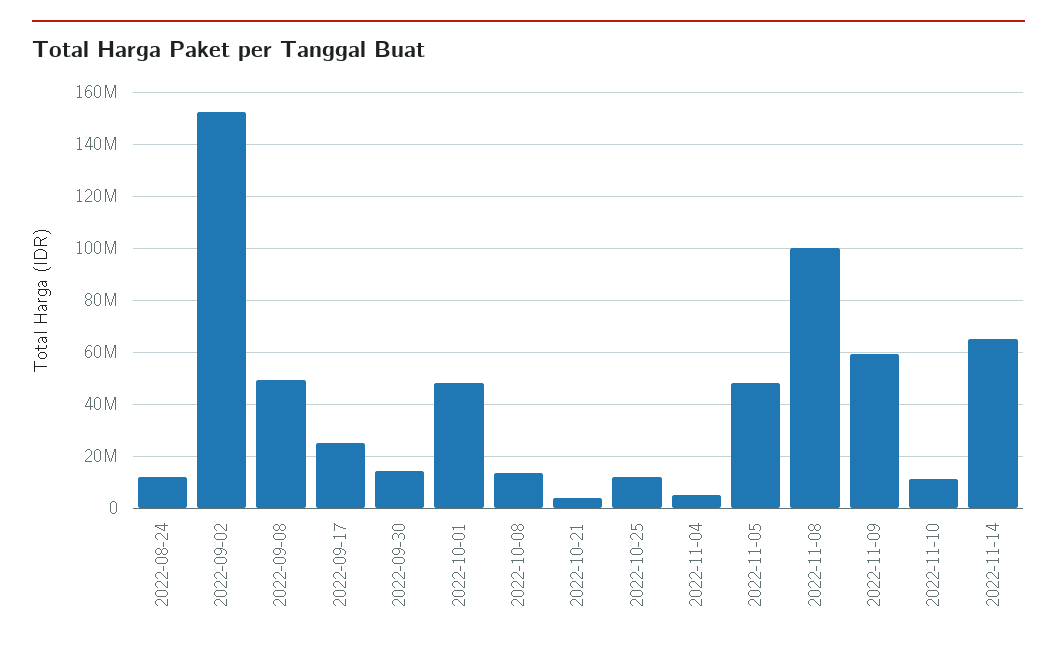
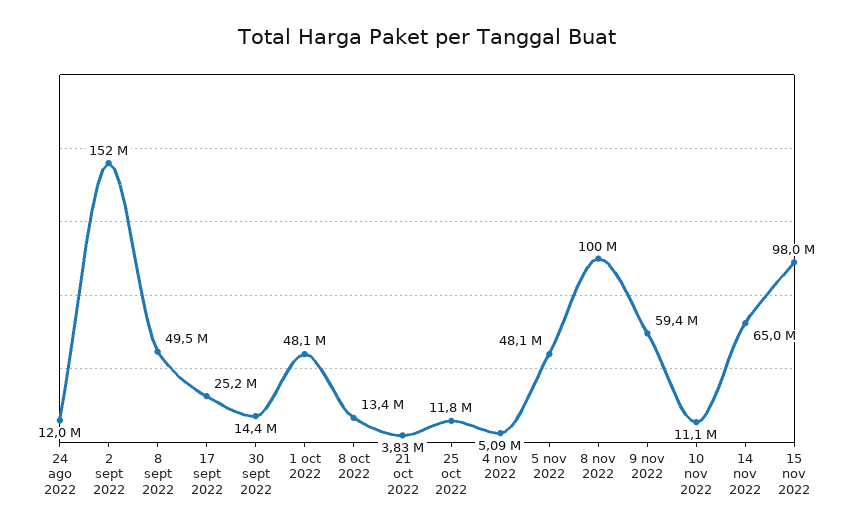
15 nov 2022: none -> 98000000

